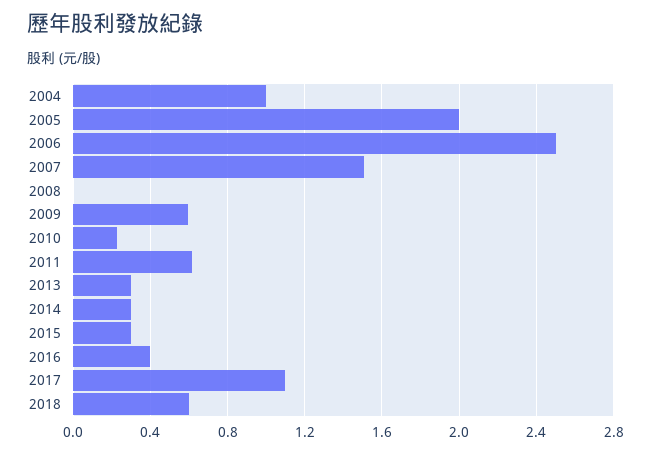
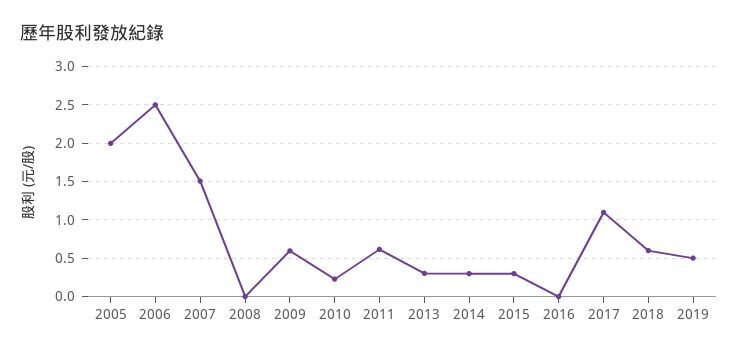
2004: 1 -> none
2016: 0.4 -> 0
2019: none -> 0.5

